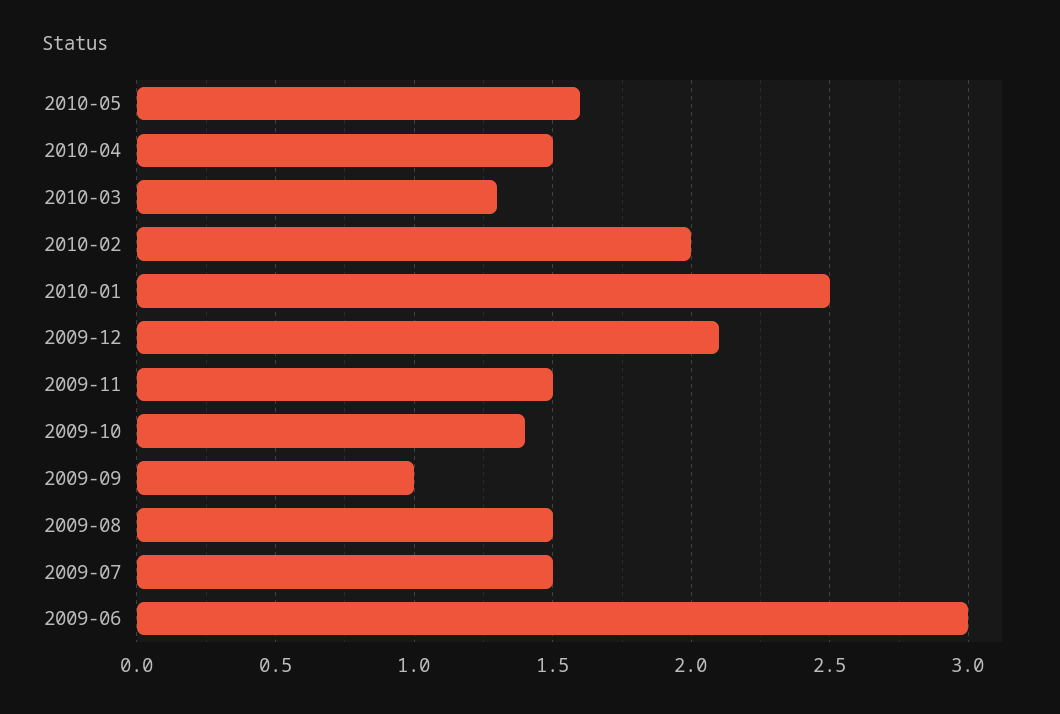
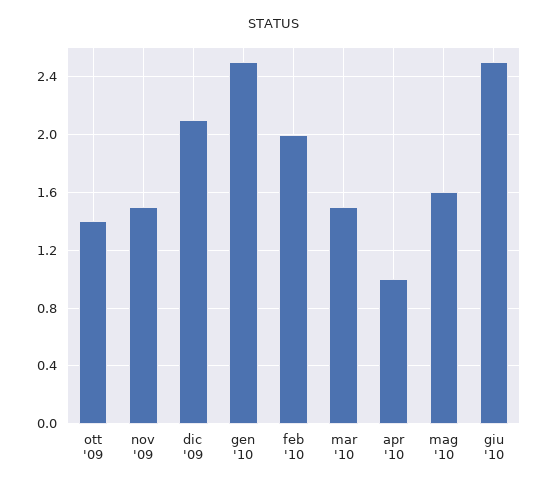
2010-04: 1.5 -> 1
2010-03: 1.3 -> 1.5
2009-09: 1 -> none
2009-08: 1.5 -> none
2009-07: 1.5 -> none
2009-06: 3 -> none
giu '10: none -> 2.5

